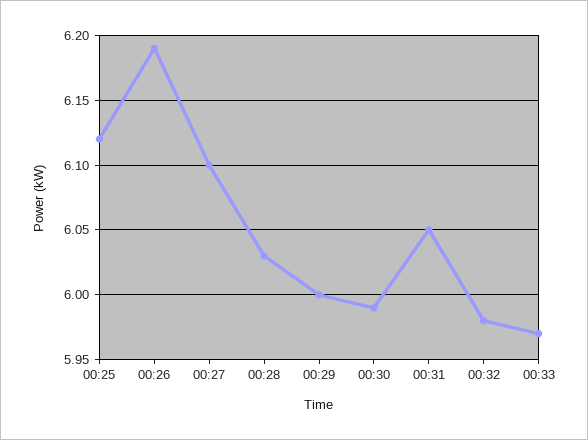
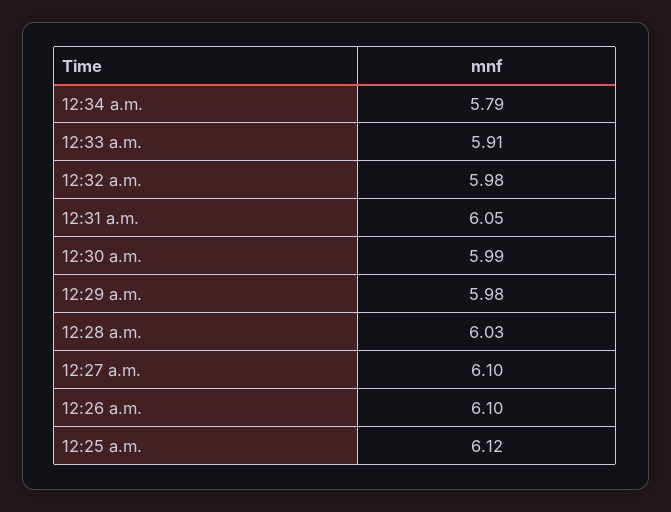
00:26: 6.19 -> 6.1
00:29: 6 -> 5.98
00:33: 5.97 -> 5.91
12:34 a.m.: none -> 5.79

